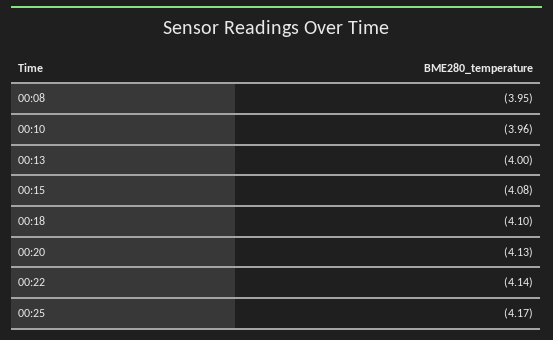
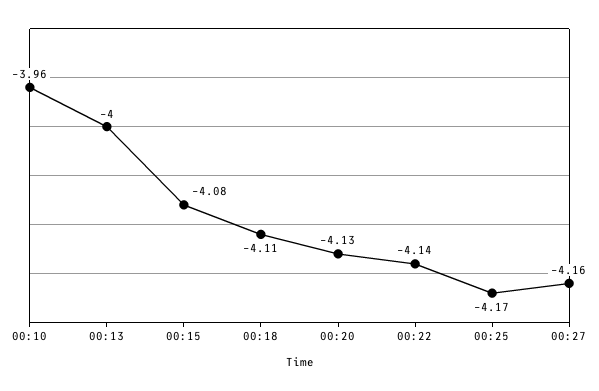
00:08: -3.95 -> none
00:18: -4.1 -> -4.11
00:27: none -> -4.16

